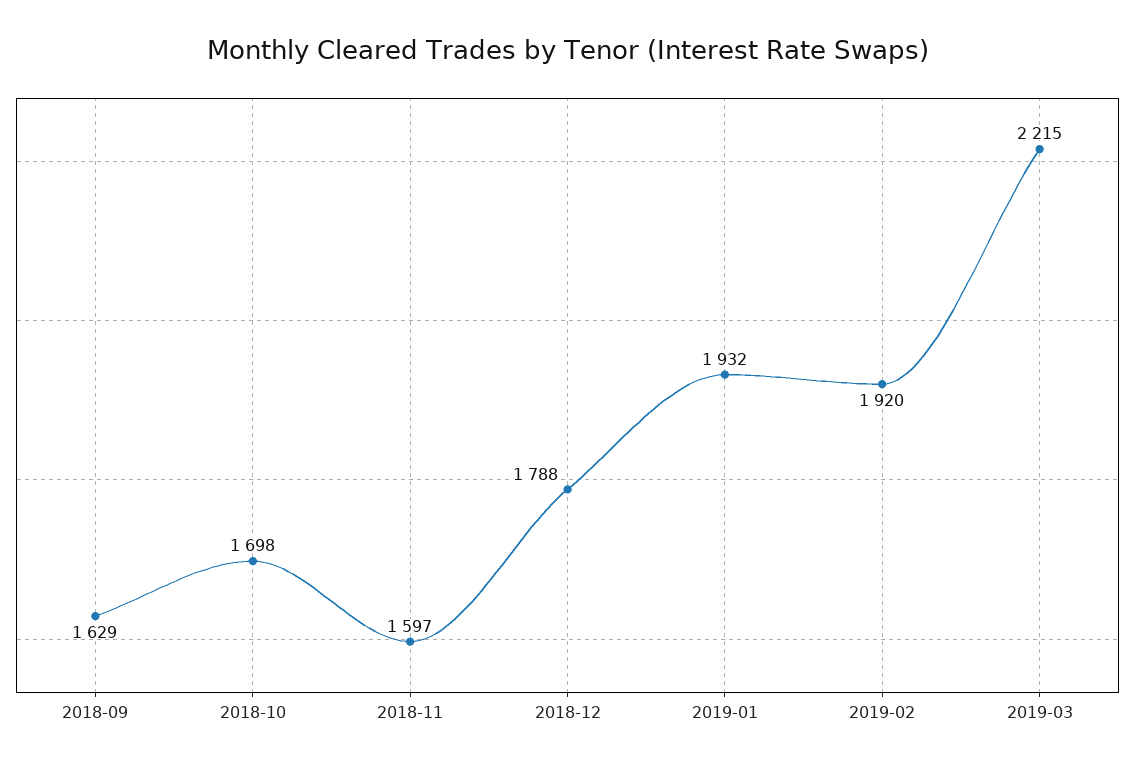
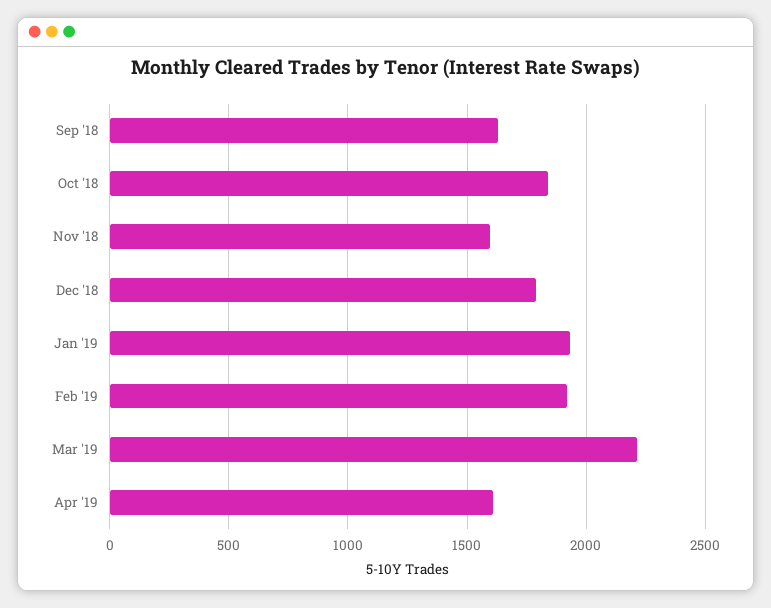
2018-10: 1698 -> 1850
Apr '19: none -> 1600

